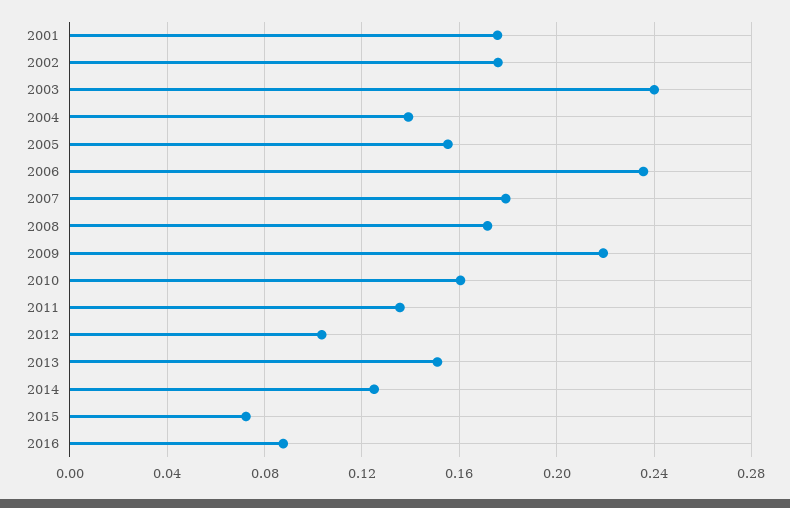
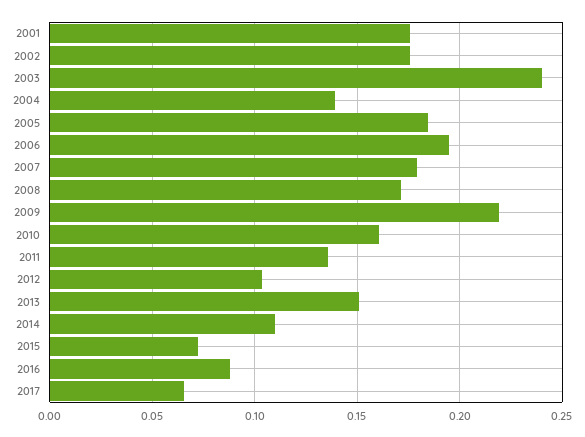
2005: 0.155 -> 0.185
2006: 0.235 -> 0.195
2014: 0.125 -> 0.11
2017: none -> 0.065

